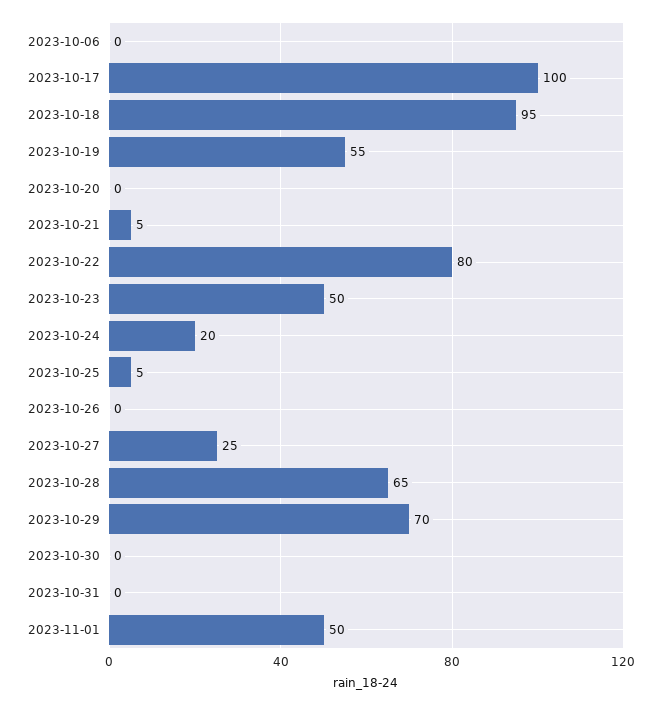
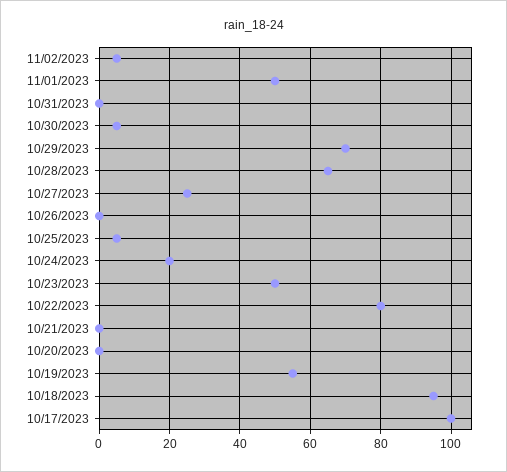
2023-10-06: 0 -> none
2023-10-21: 5 -> 0
2023-10-30: 0 -> 5
11/02/2023: none -> 5

